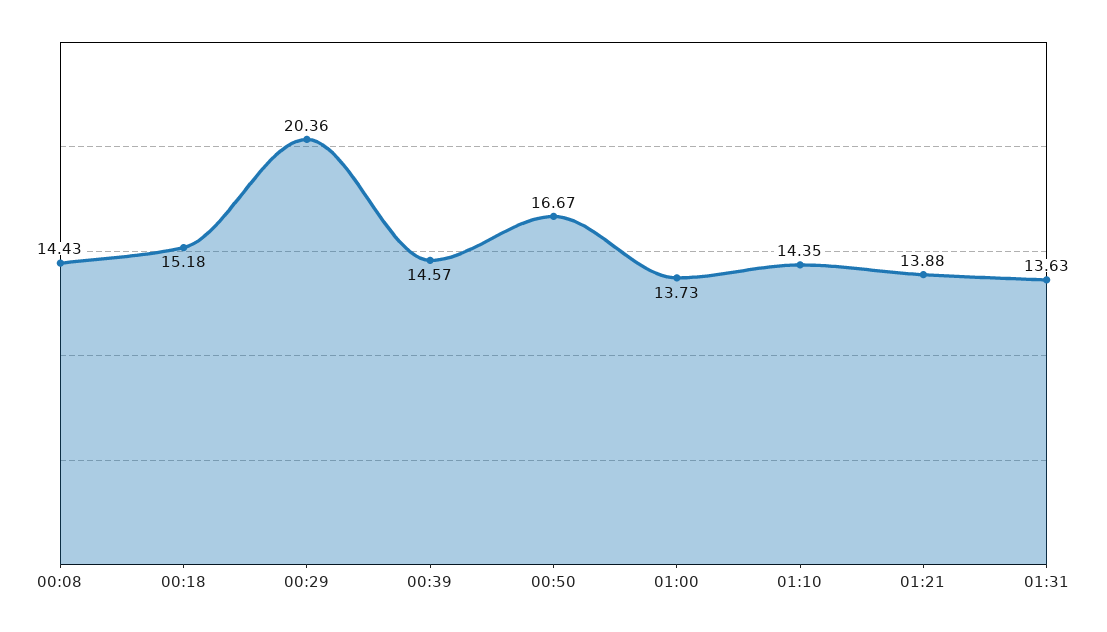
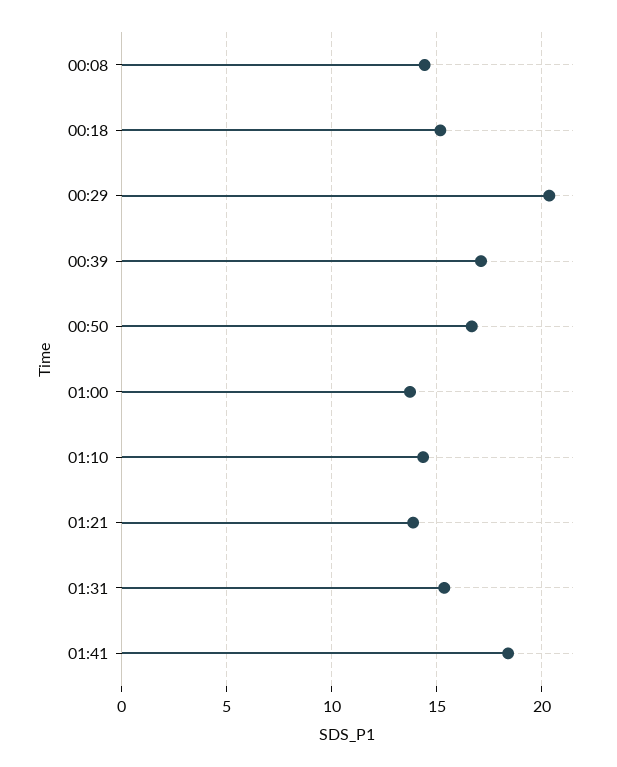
00:39: 14.57 -> 17
01:31: 13.63 -> 15.5
01:41: none -> 18.5

